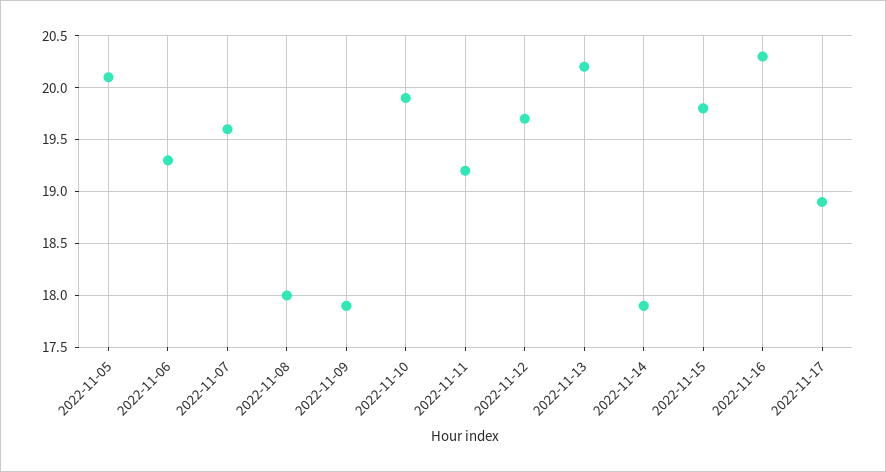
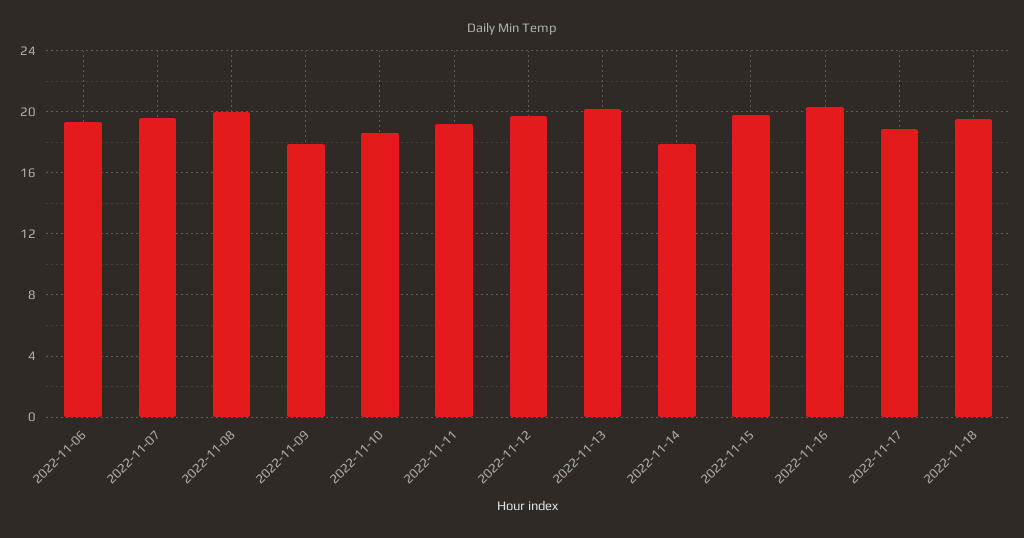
2022-11-05: 20.1 -> none
2022-11-08: 18 -> 20
2022-11-10: 19.9 -> 18.5
2022-11-18: none -> 19.5

